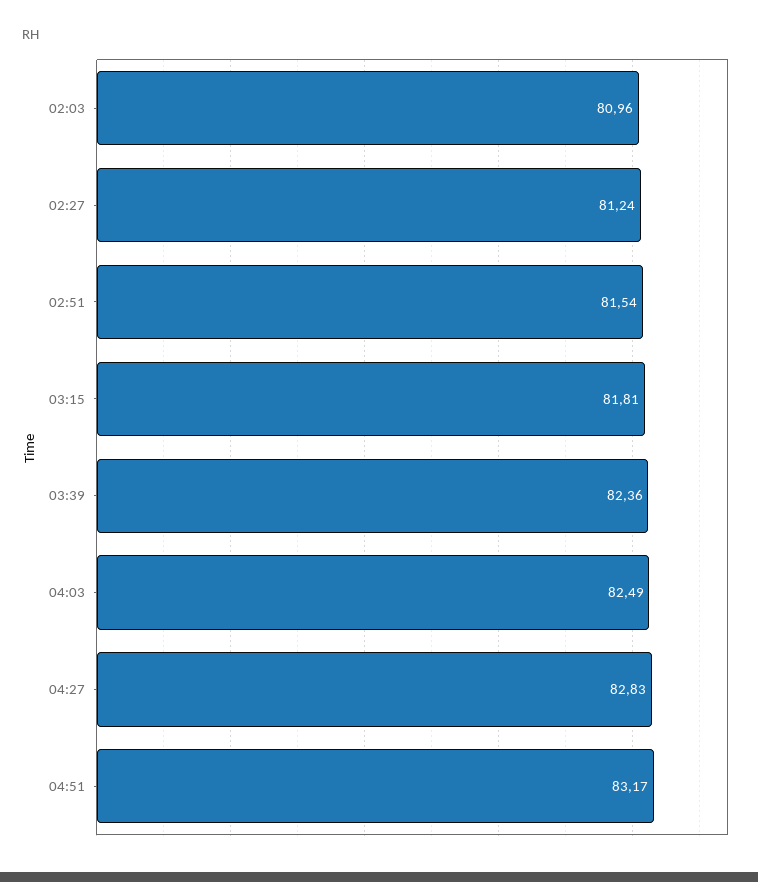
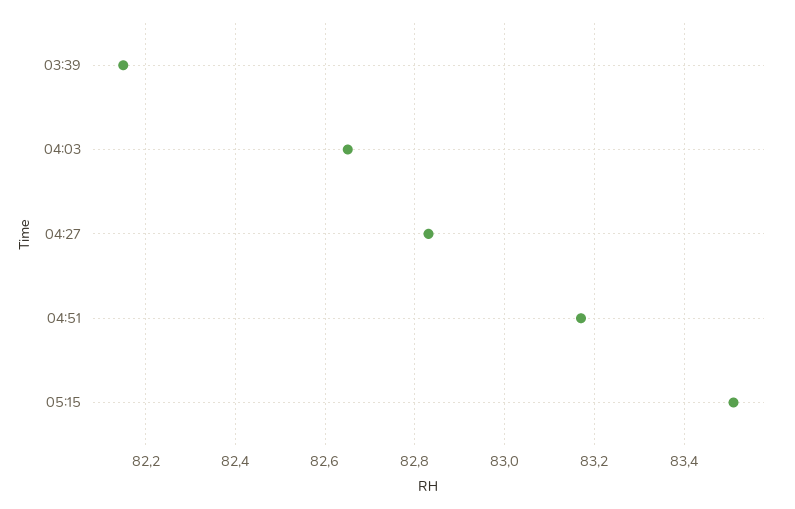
02:03: 80.96 -> none
02:27: 81.24 -> none
02:51: 81.54 -> none
03:15: 81.81 -> none
03:39: 82.36 -> 82.15
04:03: 82.49 -> 82.65
05:15: none -> 83.5

